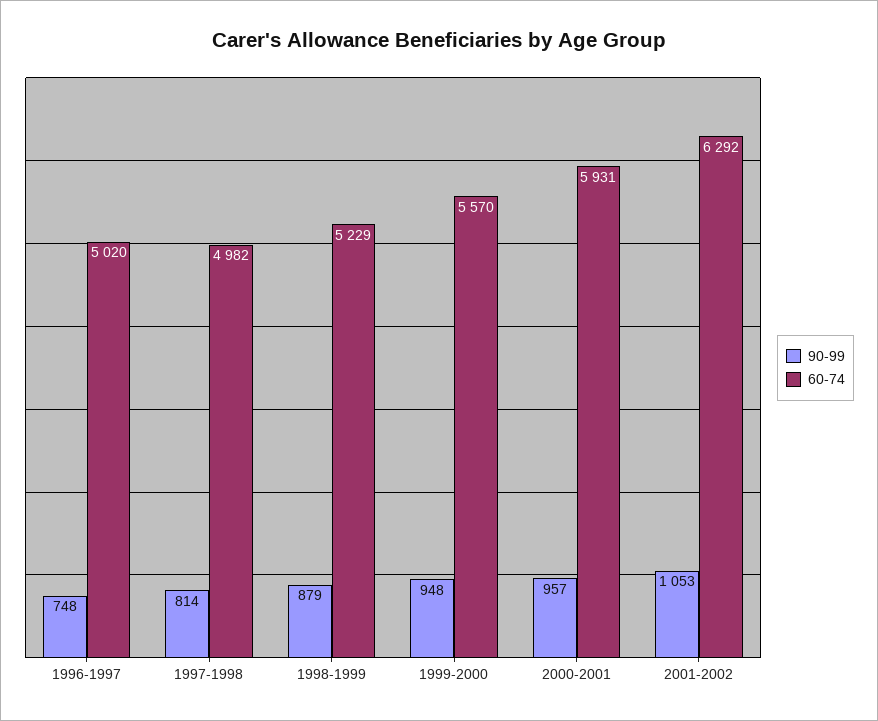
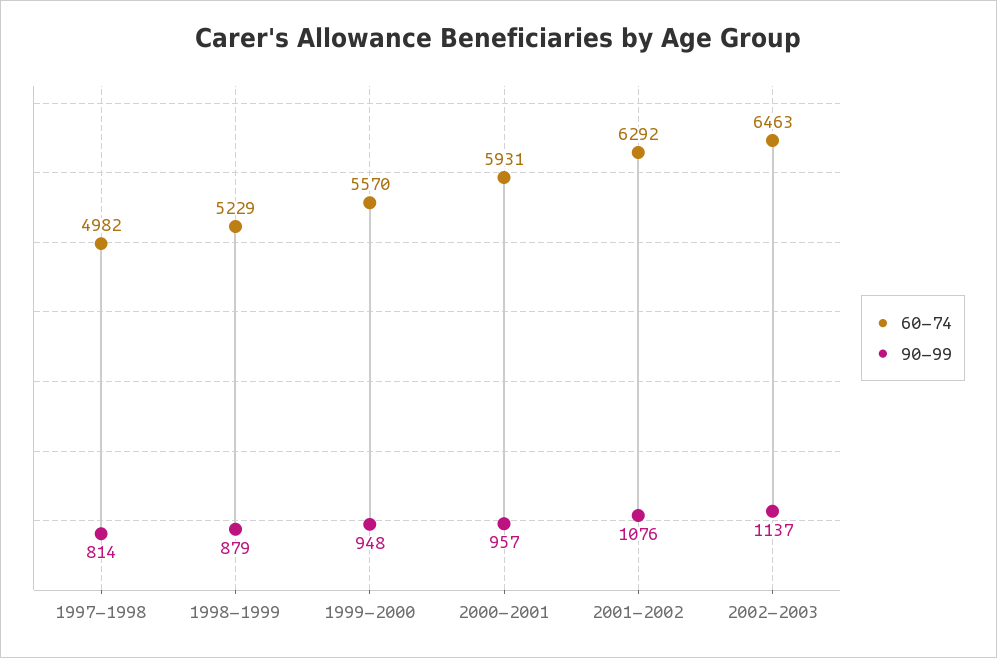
90-99, 1996-1997: 748 -> none
60-74, 1996-1997: 5020 -> none
90-99, 2001-2002: 1053 -> 1076
60-74, 2002-2003: none -> 6463
90-99, 2002-2003: none -> 1137

